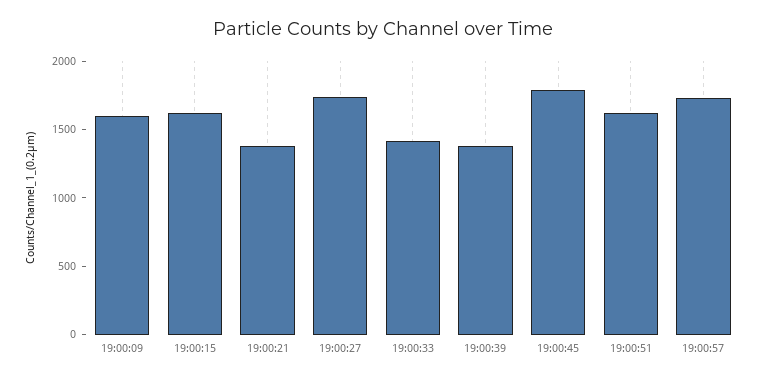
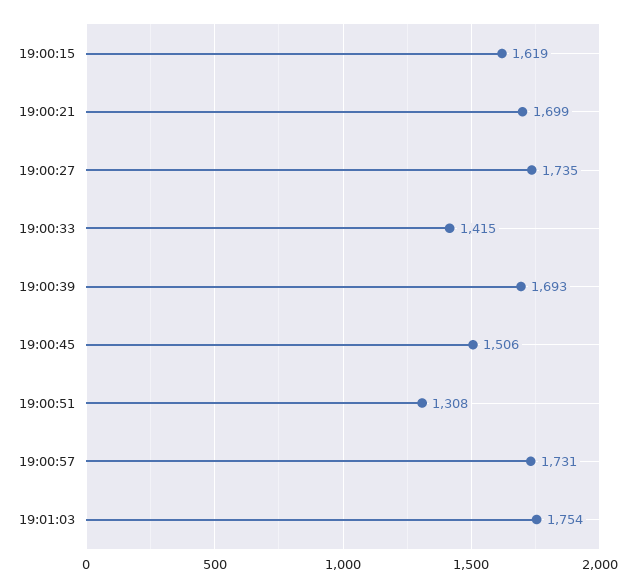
19:00:09: 1600 -> none
19:00:21: 1400 -> 1699
19:00:39: 1400 -> 1693
19:00:45: 1800 -> 1506
19:00:51: 1600 -> 1308
19:01:03: none -> 1754

